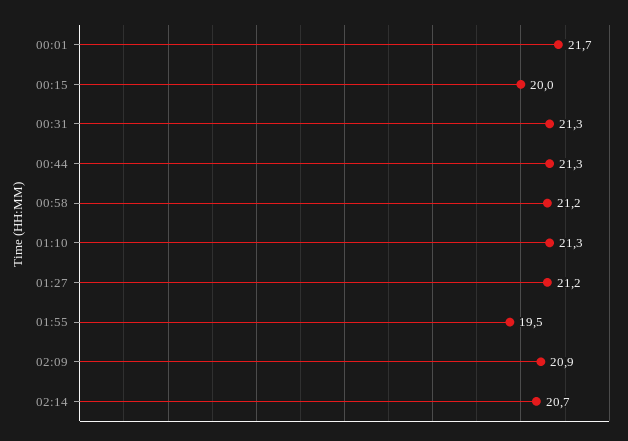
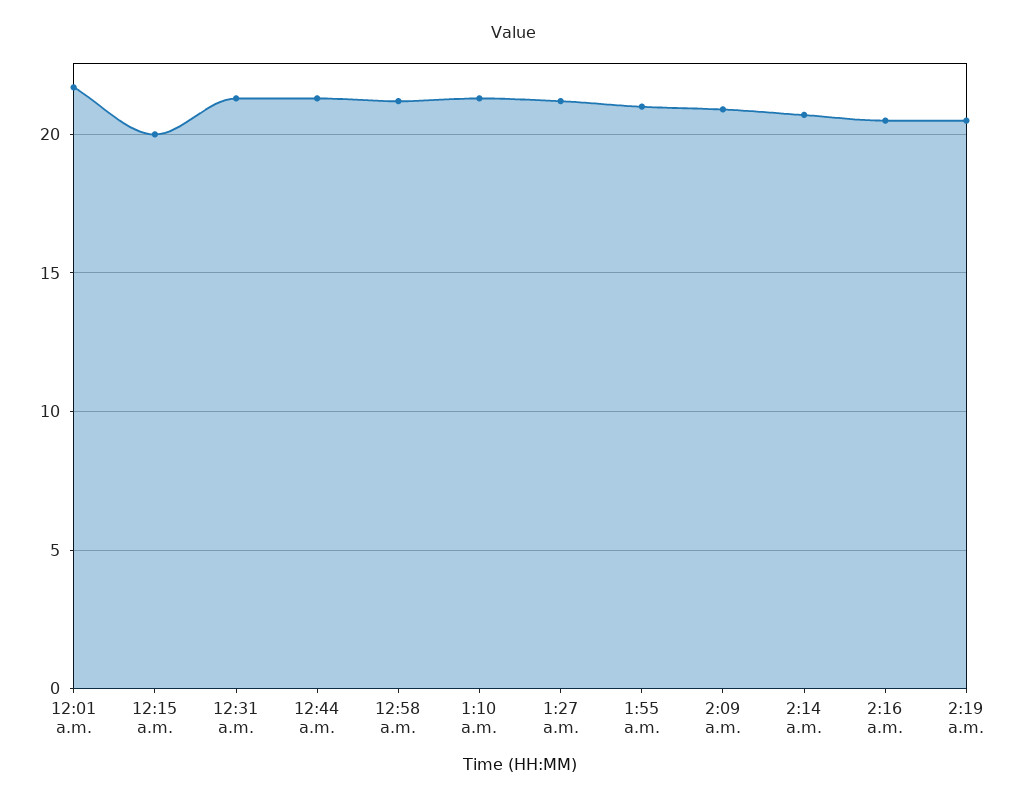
01:55: 19.5 -> 21
2:16 a.m.: none -> 20.5
2:19 a.m.: none -> 20.5

